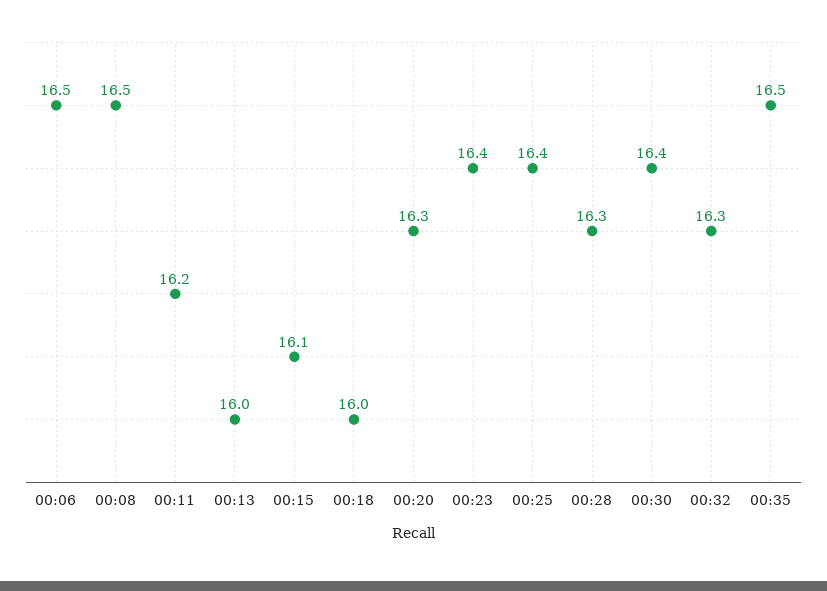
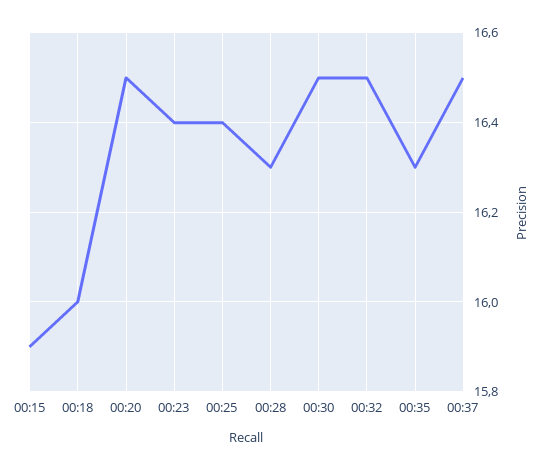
00:06: 16.5 -> none
00:08: 16.5 -> none
00:11: 16.2 -> none
00:13: 16 -> none
00:15: 16.1 -> 15.9
00:20: 16.3 -> 16.5
00:30: 16.4 -> 16.5
00:32: 16.3 -> 16.5
00:35: 16.5 -> 16.3
00:37: none -> 16.5

